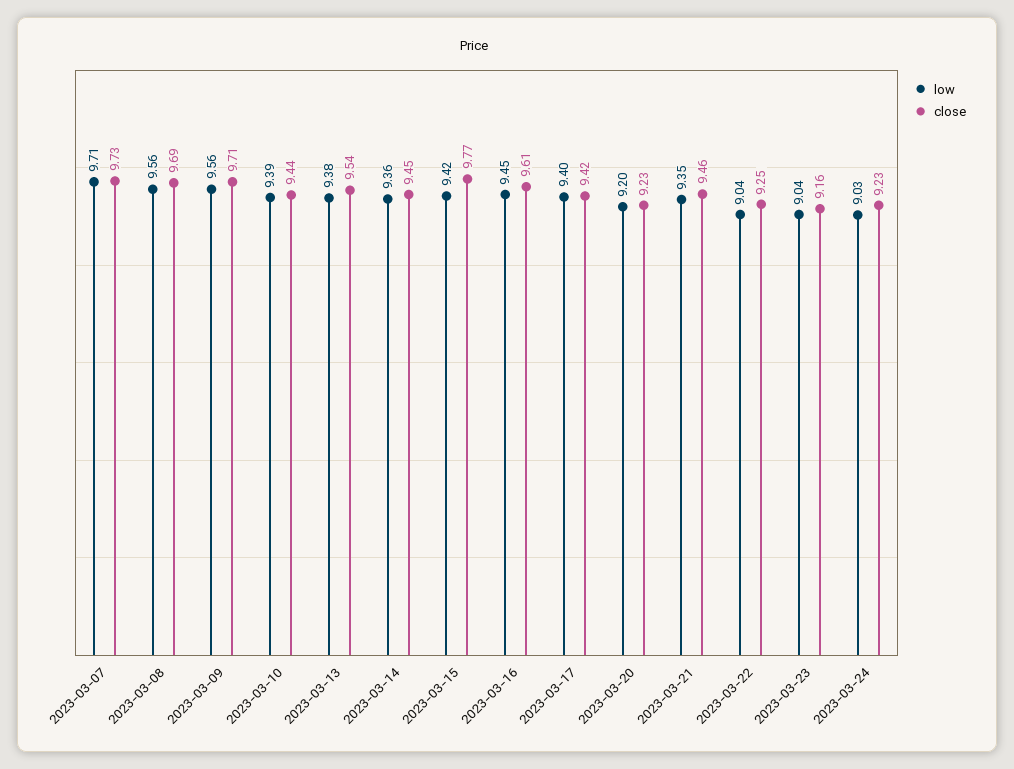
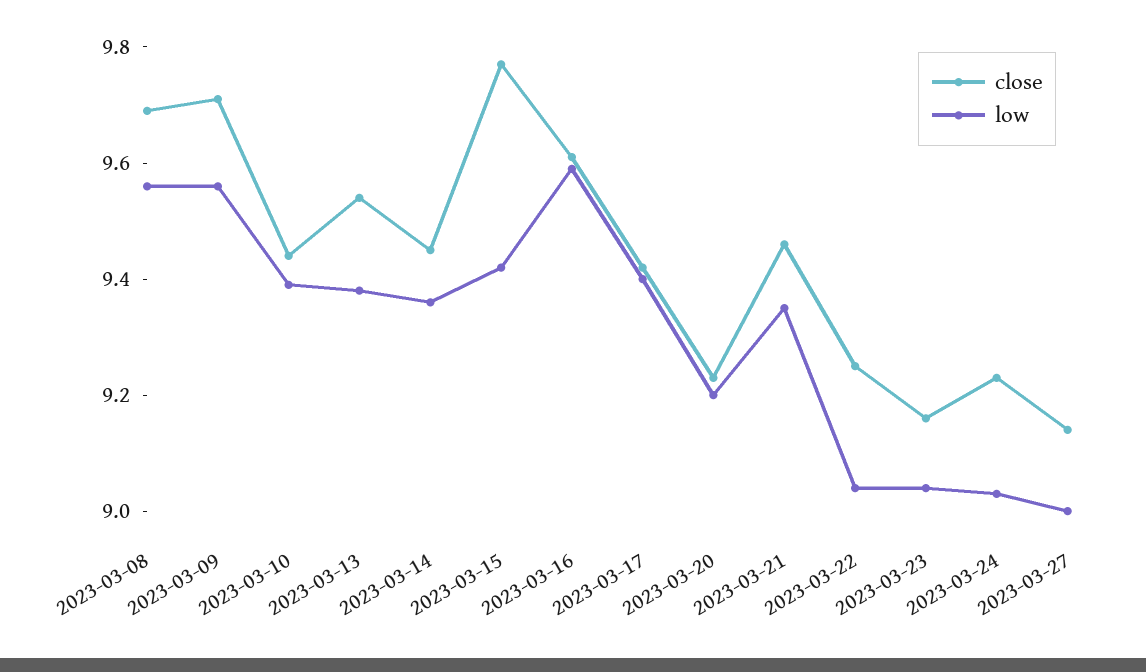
low, 2023-03-07: 9.71 -> none
close, 2023-03-07: 9.73 -> none
low, 2023-03-16: 9.45 -> 9.6
close, 2023-03-27: none -> 9.15
low, 2023-03-27: none -> 9

